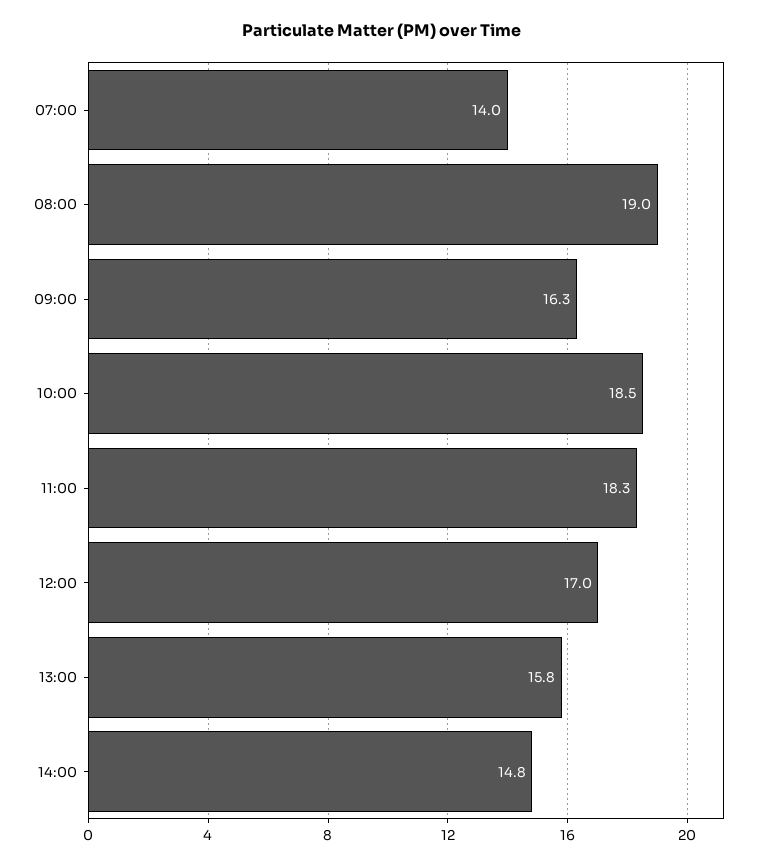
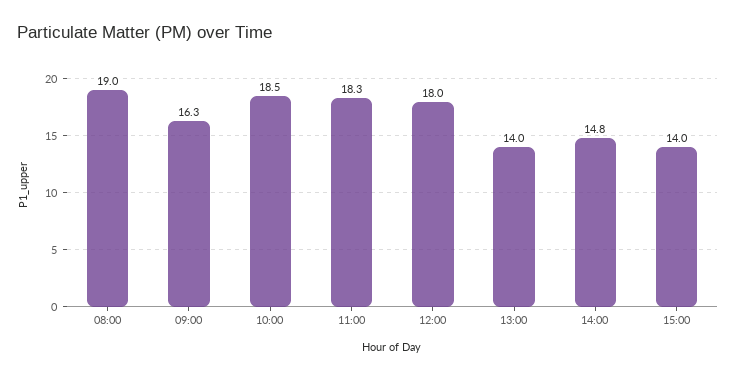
07:00: 14 -> none
12:00: 17 -> 18
13:00: 15.8 -> 14
15:00: none -> 14

